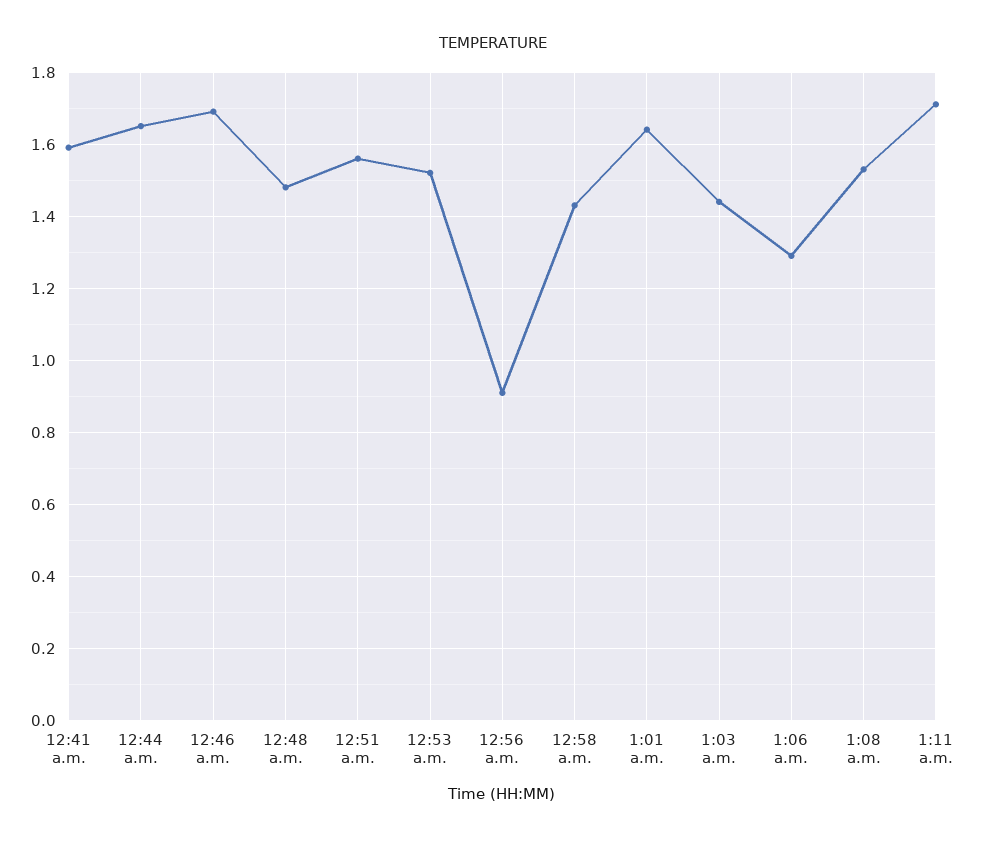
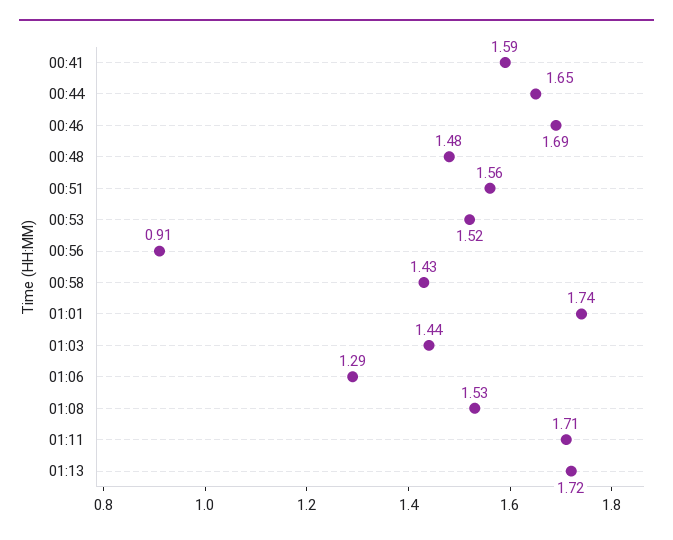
1:01 a.m.: 1.65 -> 1.74
01:13: none -> 1.72

